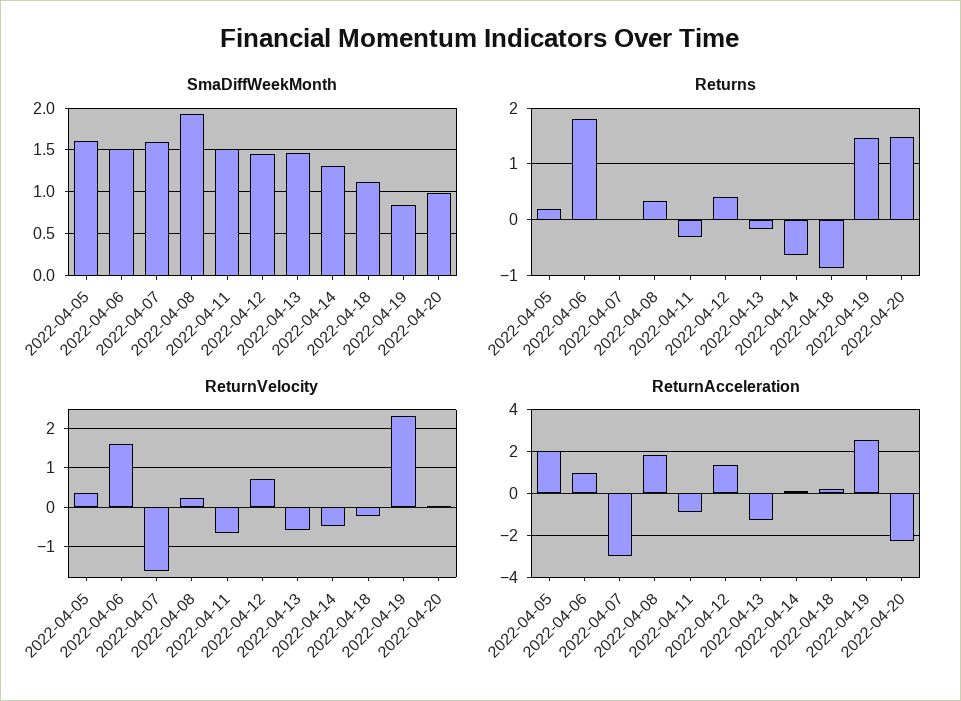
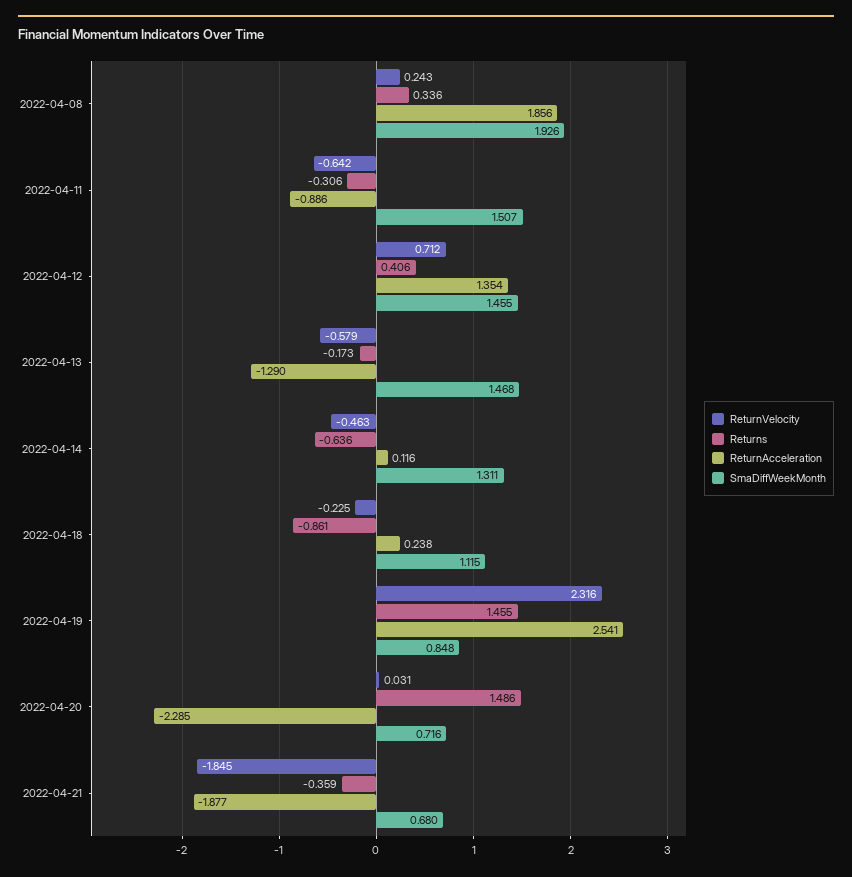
SmaDiffWeekMonth, 2022-04-05: 1.6 -> none
SmaDiffWeekMonth, 2022-04-06: 1.5 -> none
SmaDiffWeekMonth, 2022-04-07: 1.6 -> none
SmaDiffWeekMonth, 2022-04-20: 1 -> 0.716
Returns, 2022-04-05: 0.2 -> none
Returns, 2022-04-06: 1.8 -> none
Returns, 2022-04-07: 0 -> none
ReturnVelocity, 2022-04-05: 0.4 -> none
ReturnVelocity, 2022-04-06: 1.6 -> none
ReturnVelocity, 2022-04-07: -1.6 -> none
ReturnAcceleration, 2022-04-05: 2 -> none
ReturnAcceleration, 2022-04-06: 1 -> none
ReturnAcceleration, 2022-04-07: -3 -> none
ReturnVelocity, 2022-04-21: none -> -1.845
Returns, 2022-04-21: none -> -0.359
ReturnAcceleration, 2022-04-21: none -> -1.877
SmaDiffWeekMonth, 2022-04-21: none -> 0.68

